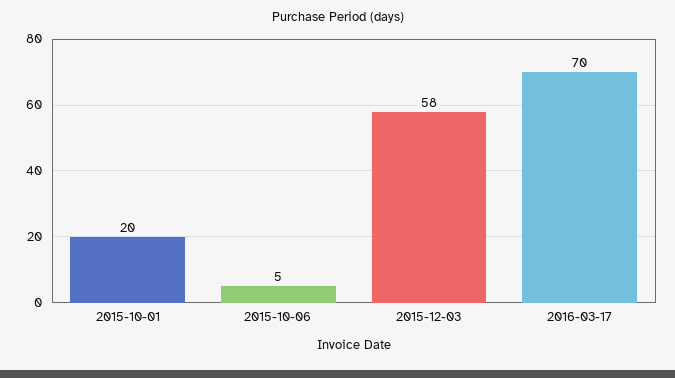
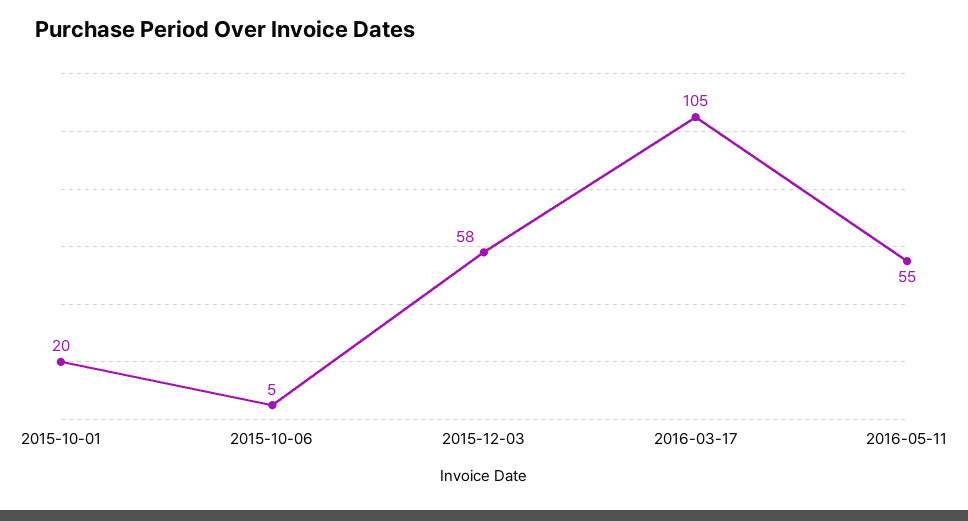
2016-03-17: 70 -> 105
2016-05-11: none -> 55

